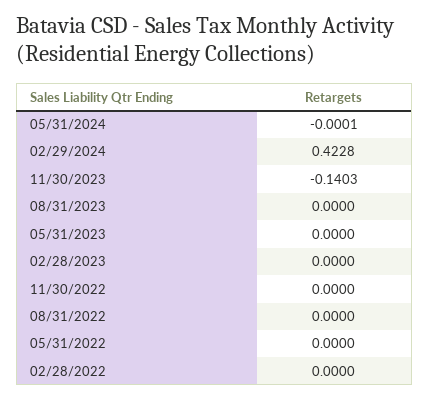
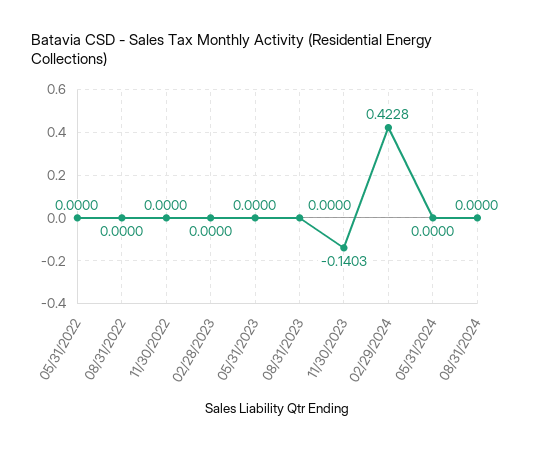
05/31/2024: -0.0001 -> 0
02/28/2022: 0 -> none
08/31/2024: none -> 0

